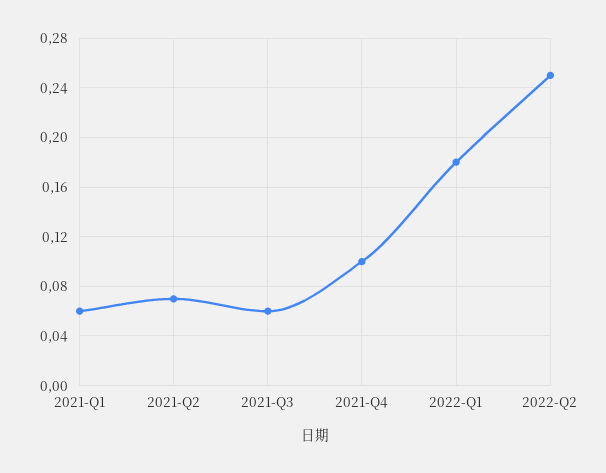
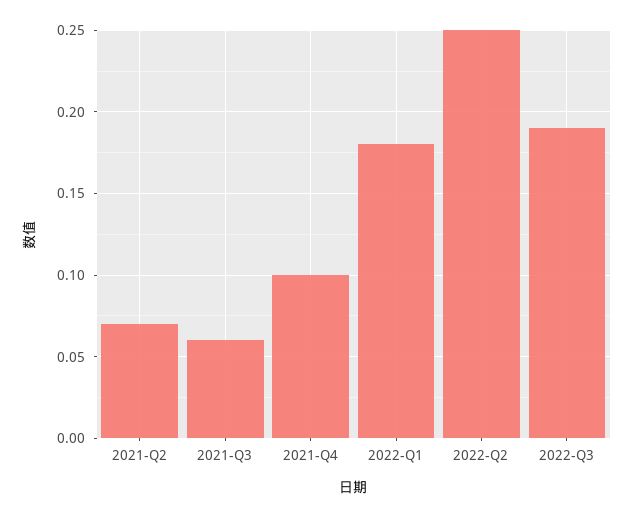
2021-Q1: 0.06 -> none
2022-Q3: none -> 0.19

